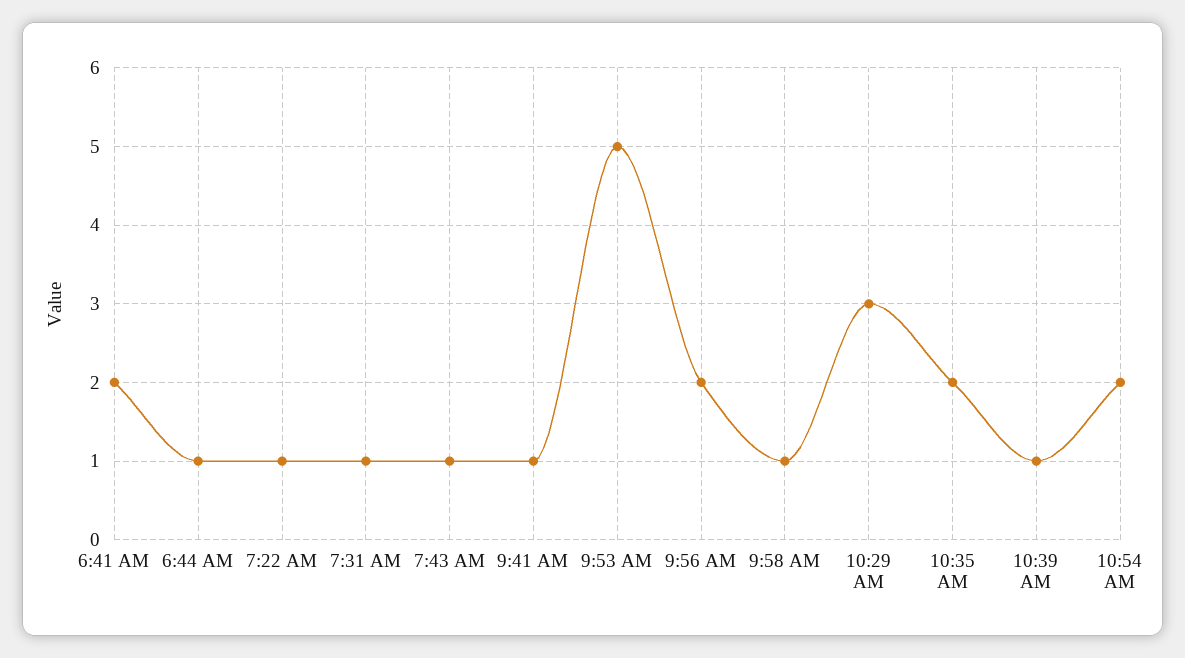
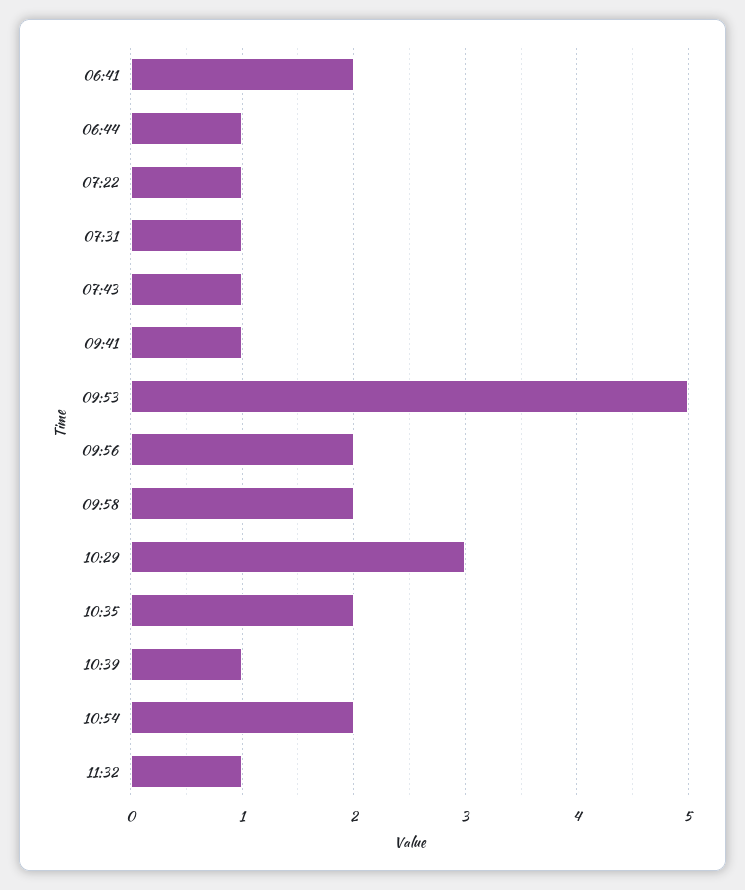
9:58 AM: 1 -> 2
11:32: none -> 1

